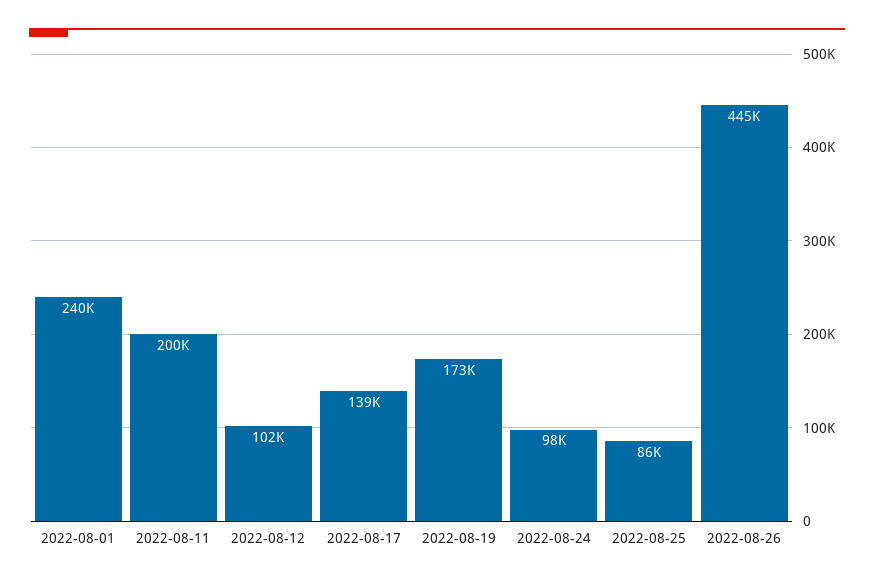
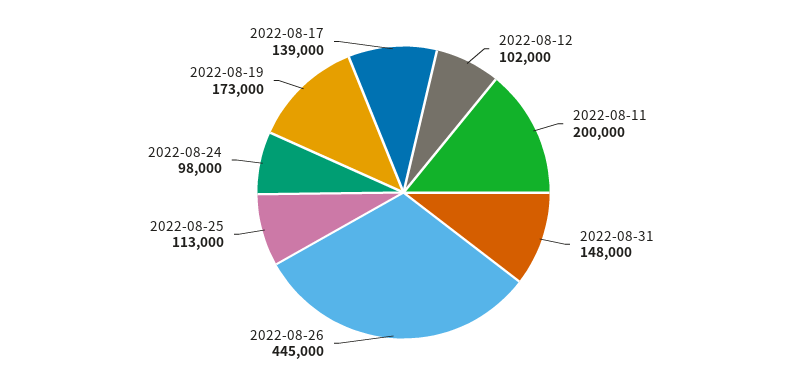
2022-08-01: 240000 -> none
2022-08-25: 86000 -> 113000
2022-08-31: none -> 148000

